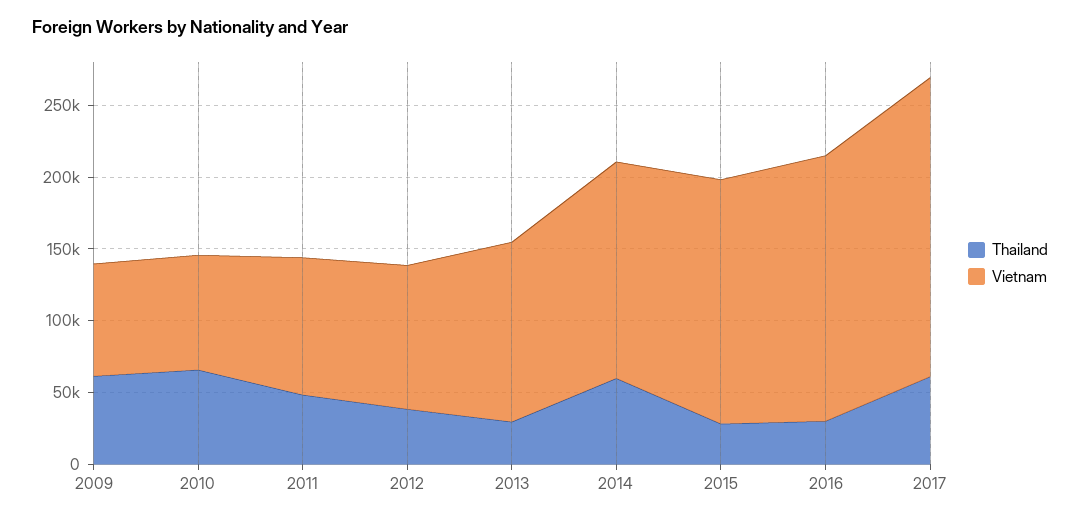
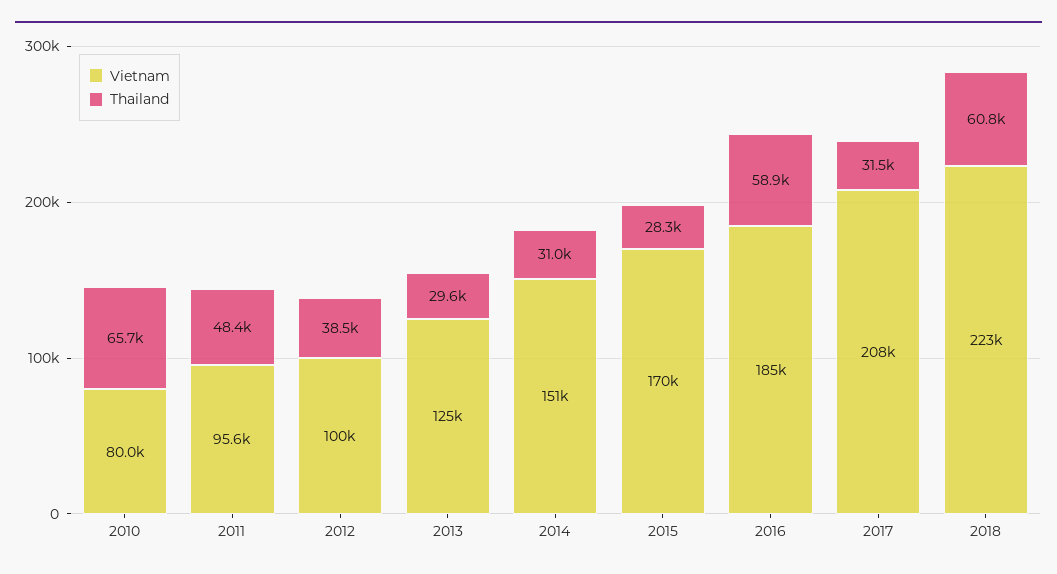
Thailand, 2009: 60000 -> none
Vietnam, 2009: 80000 -> none
Thailand, 2014: 60000 -> 31000
Thailand, 2016: 30000 -> 58900
Thailand, 2017: 60000 -> 31500
Vietnam, 2018: none -> 223000
Thailand, 2018: none -> 60800

